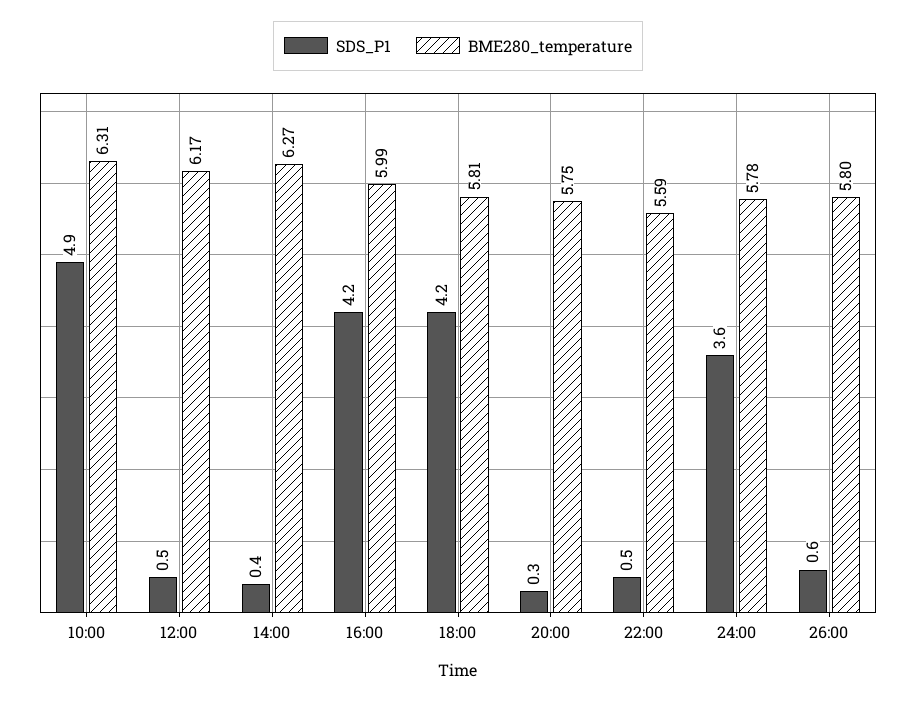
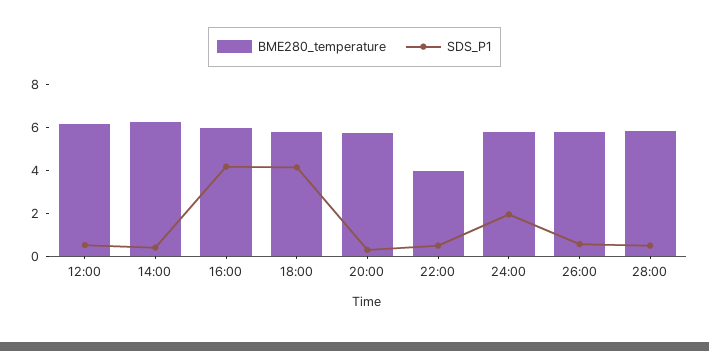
SDS_P1, 10:00: 4.9 -> none
BME280_temperature, 10:00: 6.31 -> none
BME280_temperature, 22:00: 5.59 -> 4
SDS_P1, 24:00: 3.6 -> 2
BME280_temperature, 28:00: none -> 6
SDS_P1, 28:00: none -> 0.5

